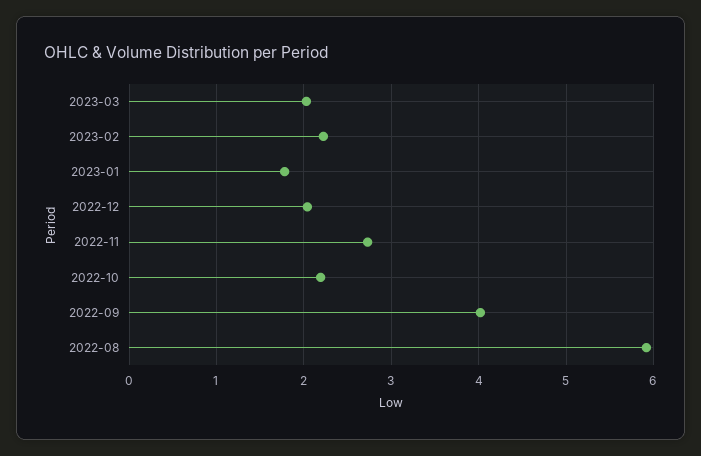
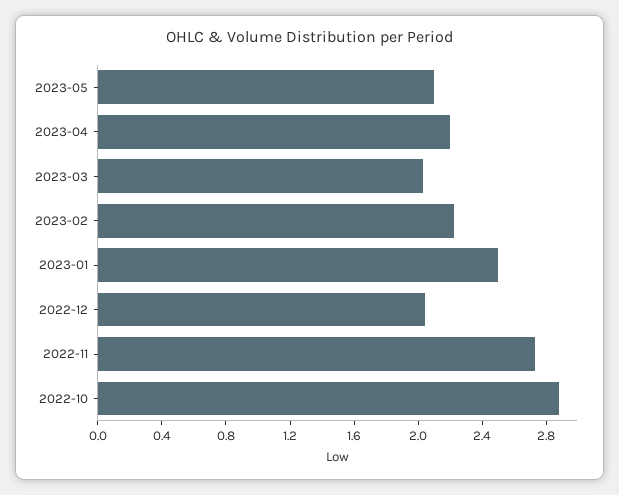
2023-01: 1.8 -> 2.5
2022-10: 2.2 -> 2.9
2022-09: 4 -> none
2022-08: 5.9 -> none
2023-05: none -> 2.1
2023-04: none -> 2.2

